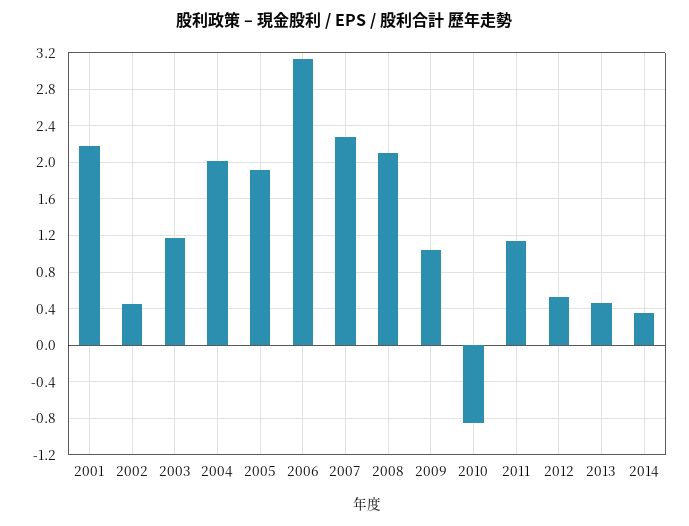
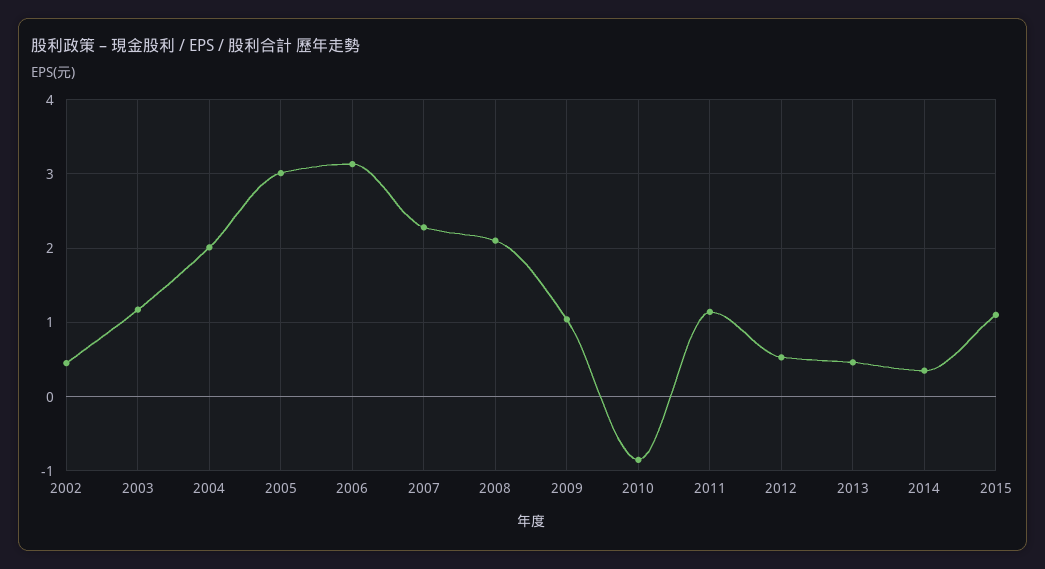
2001: 2.2 -> none
2005: 1.9 -> 3
2015: none -> 1.1

